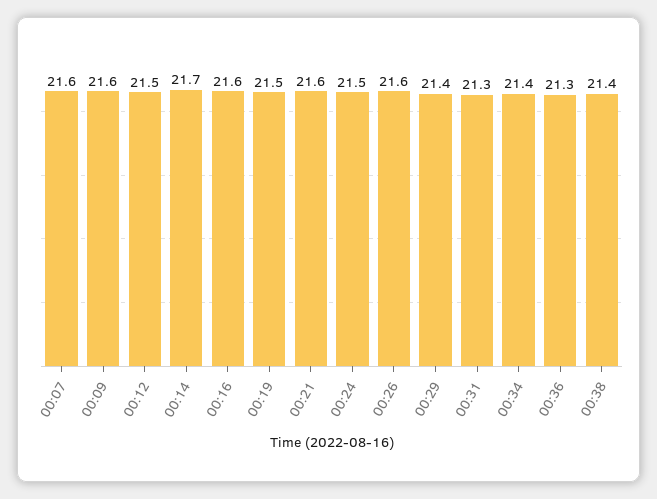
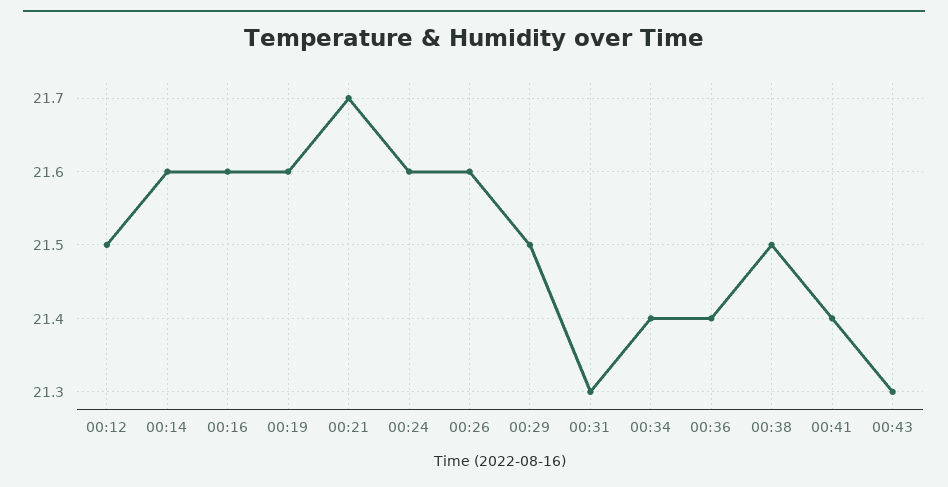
00:07: 21.6 -> none
00:09: 21.6 -> none
00:14: 21.7 -> 21.6
00:19: 21.5 -> 21.6
00:21: 21.6 -> 21.7
00:24: 21.5 -> 21.6
00:29: 21.4 -> 21.5
00:36: 21.3 -> 21.4
00:38: 21.4 -> 21.5
00:41: none -> 21.4
00:43: none -> 21.3

